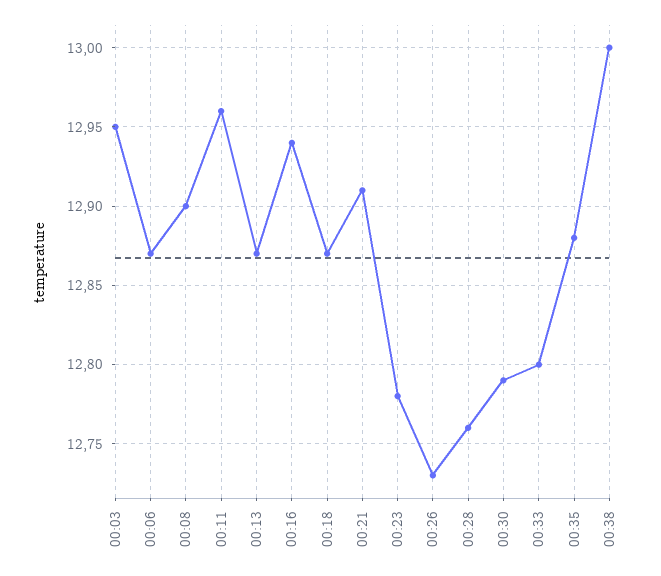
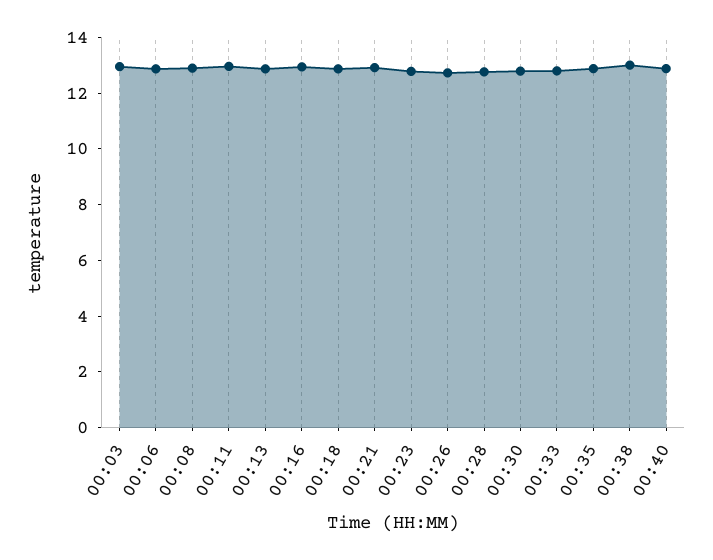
00:40: none -> 13

